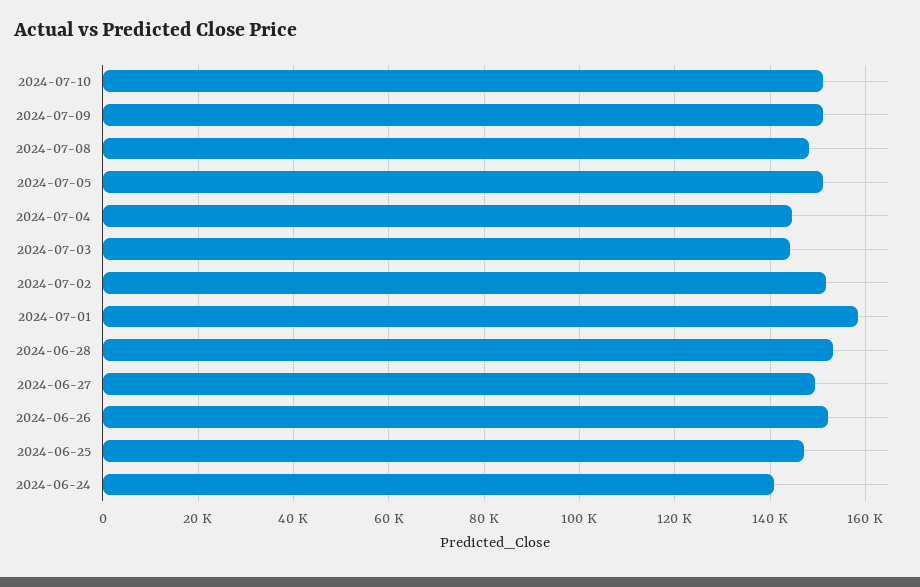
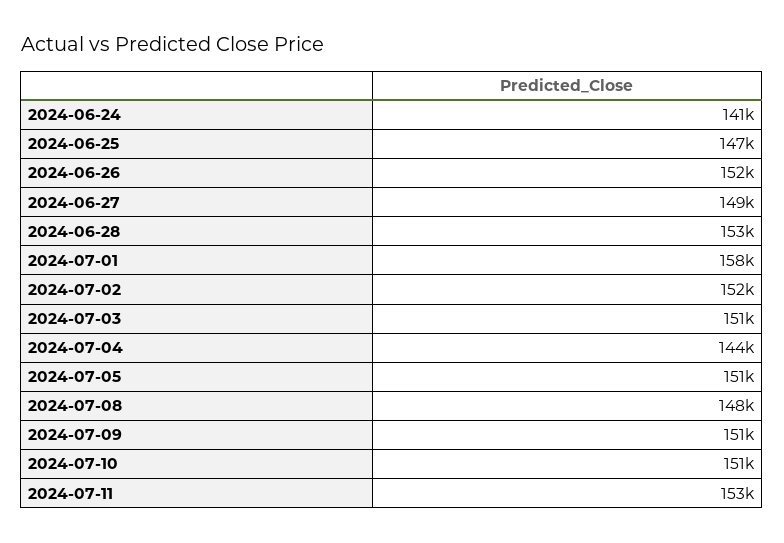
2024-07-03: 144000 -> 151000
2024-07-11: none -> 153000

